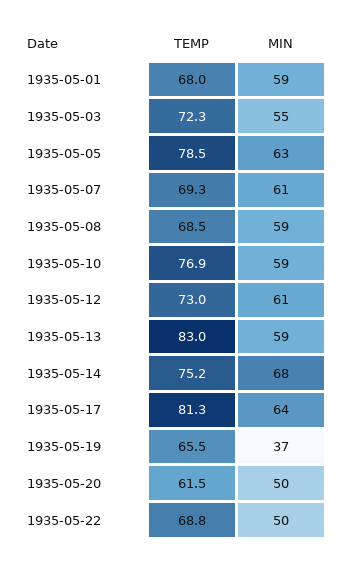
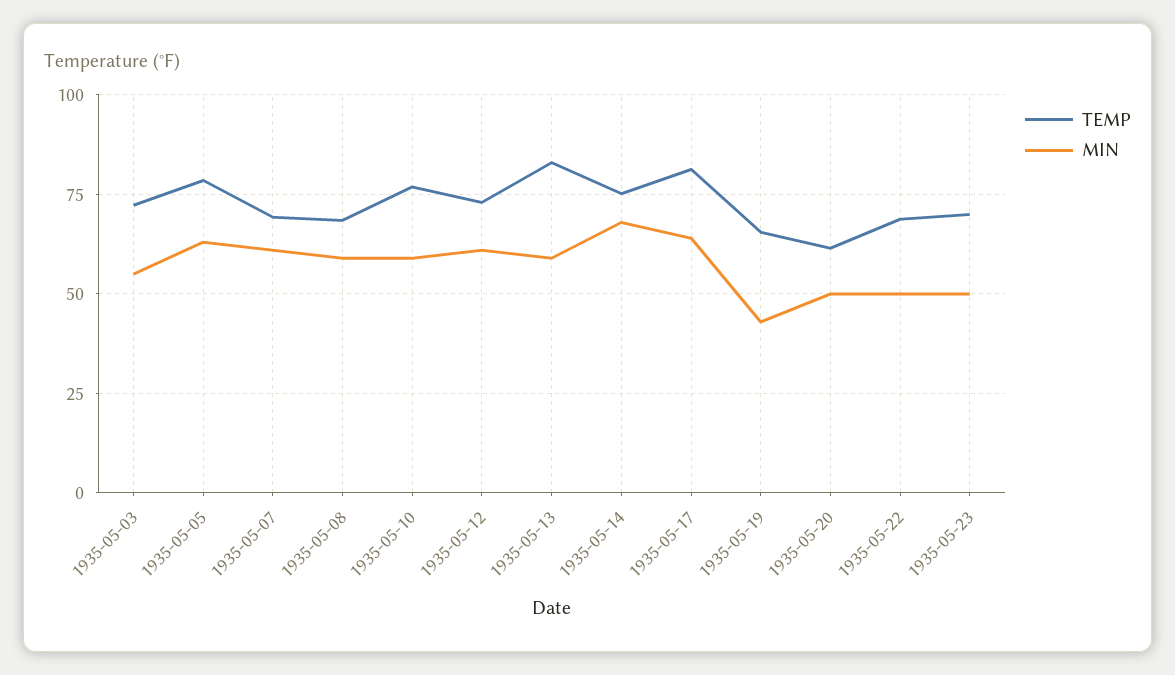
TEMP, 1935-05-01: 68 -> none
MIN, 1935-05-01: 59 -> none
MIN, 1935-05-19: 37 -> 42.5
TEMP, 1935-05-23: none -> 70
MIN, 1935-05-23: none -> 50

